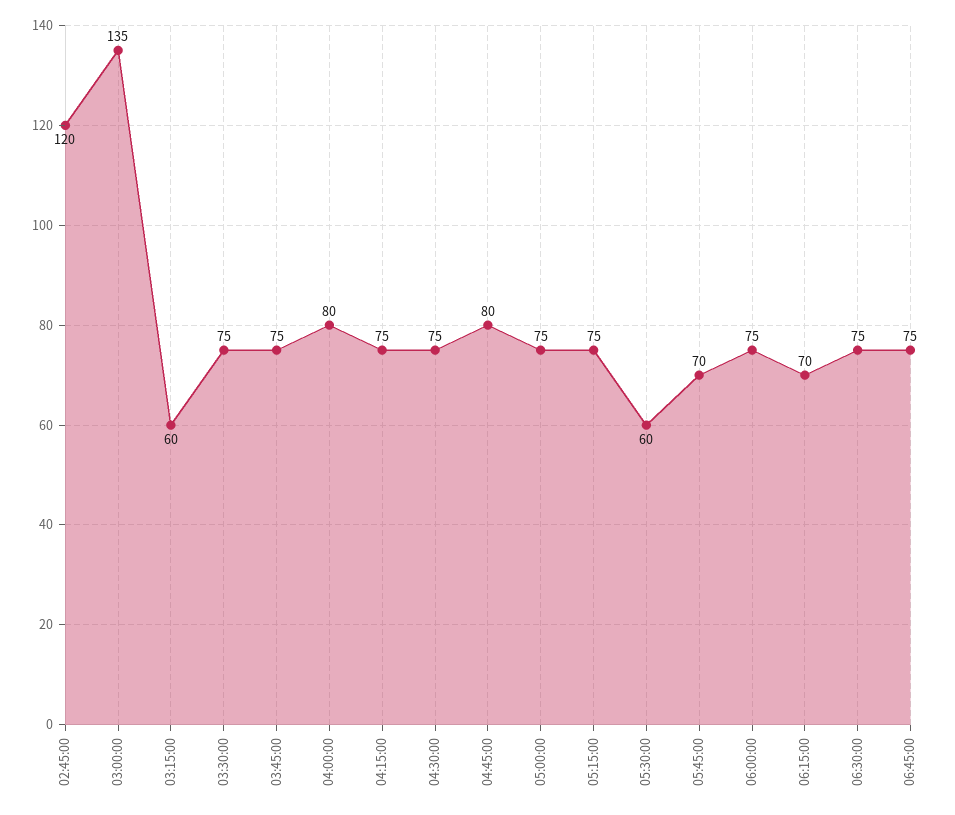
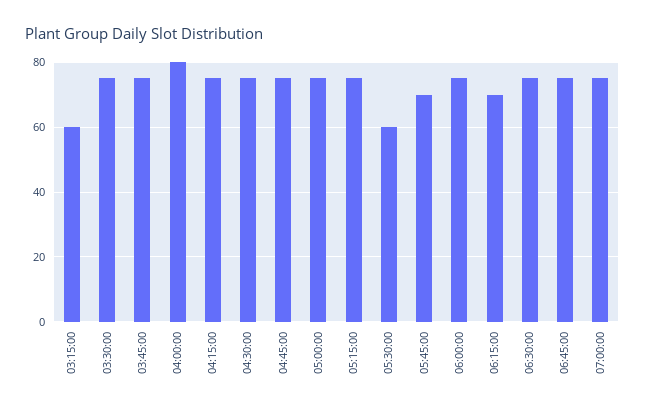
02:45:00: 120 -> none
03:00:00: 135 -> none
04:45:00: 80 -> 75
07:00:00: none -> 75

